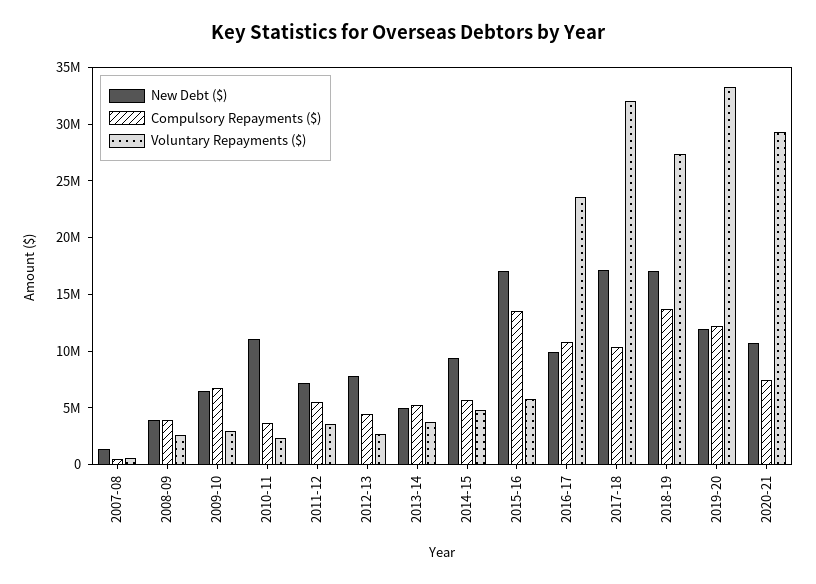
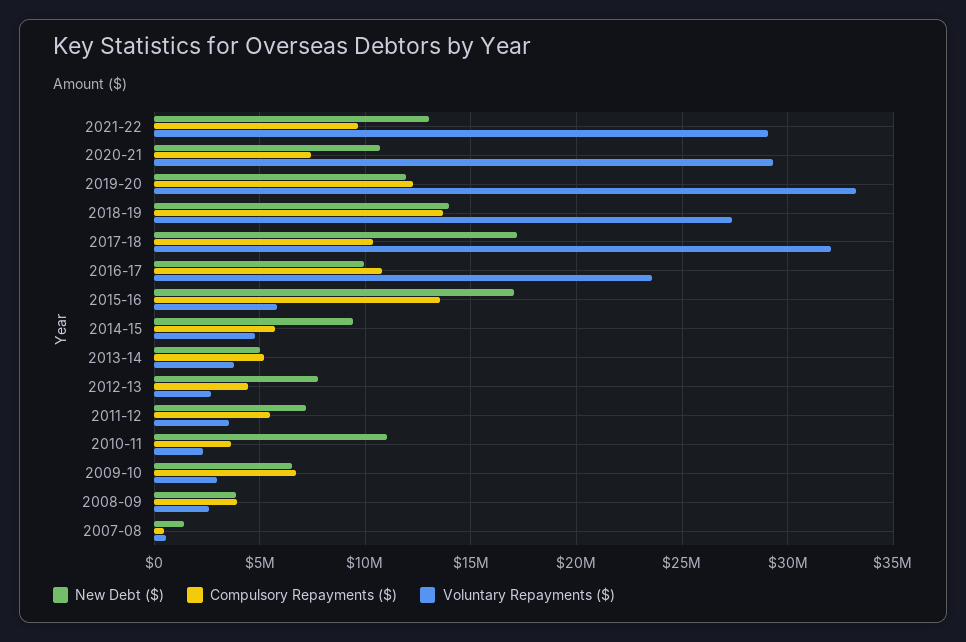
New Debt ($), 2018-19: 17000000 -> 14000000
New Debt ($), 2021-22: none -> 13000000
Compulsory Repayments ($), 2021-22: none -> 9500000
Voluntary Repayments ($), 2021-22: none -> 29000000

